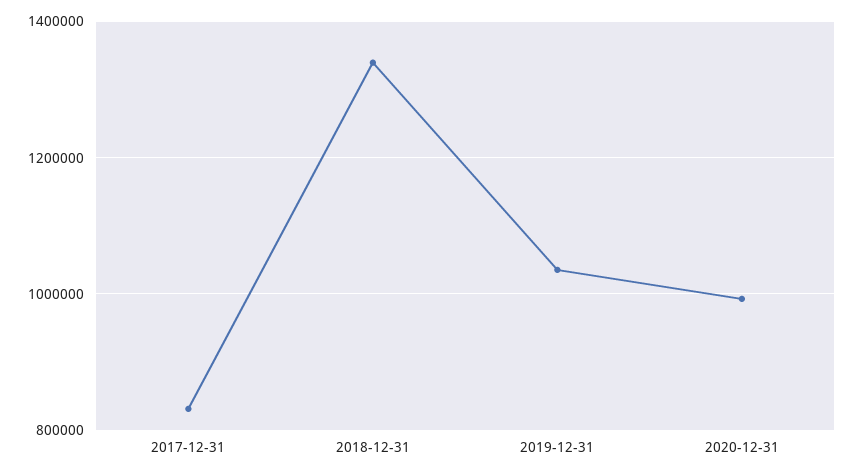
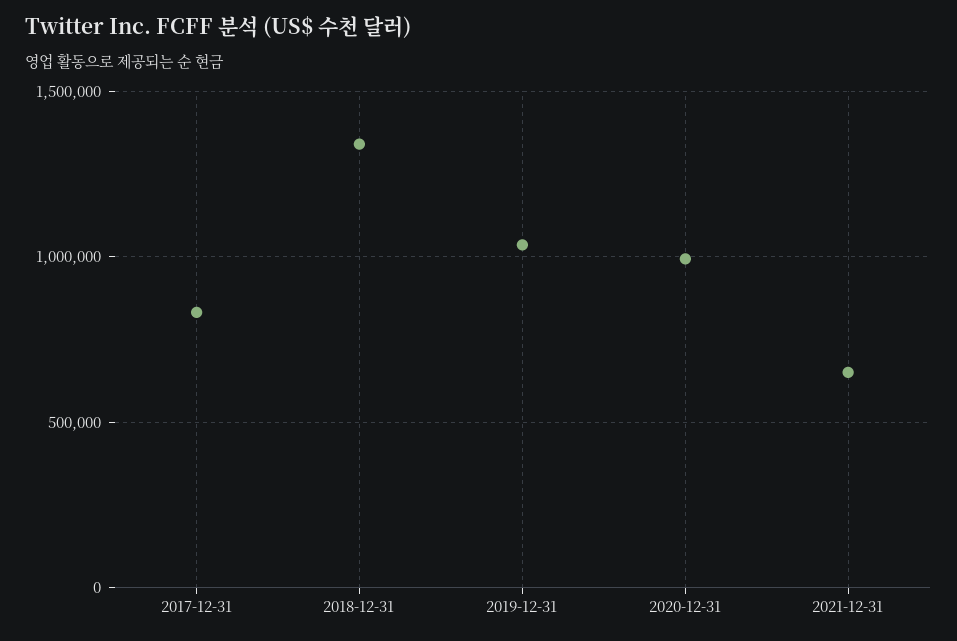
2021-12-31: none -> 650000

